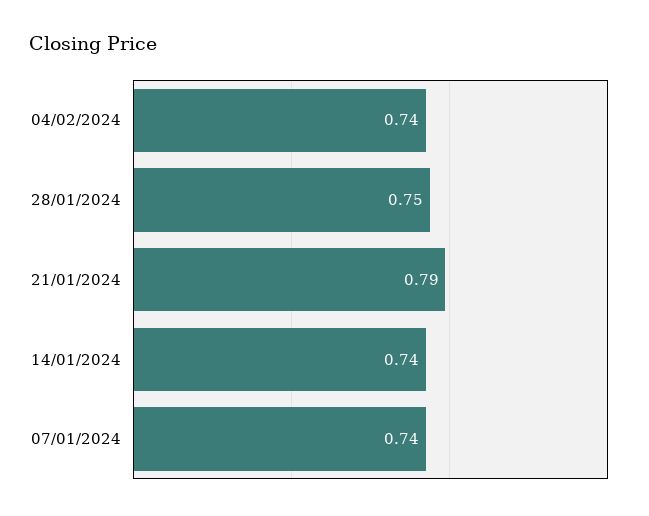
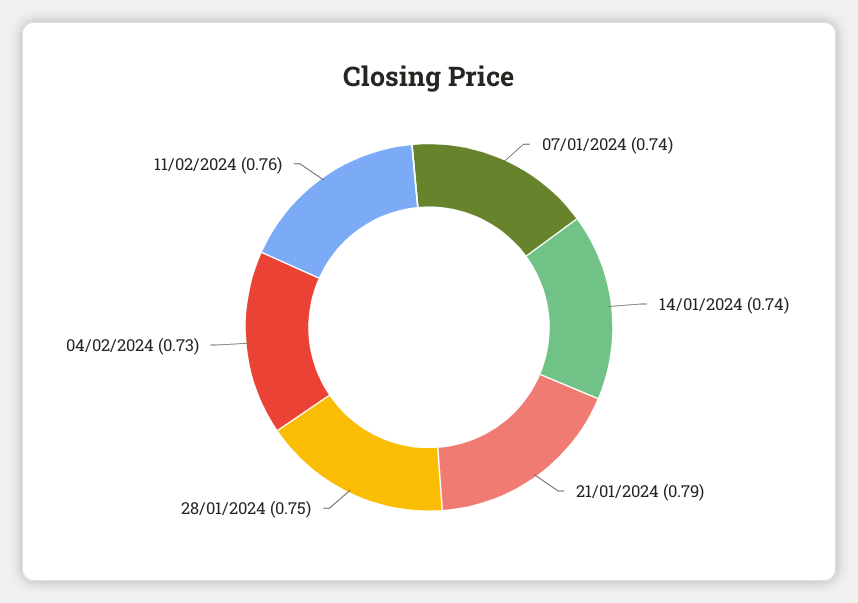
04/02/2024: 0.74 -> 0.73
11/02/2024: none -> 0.76

